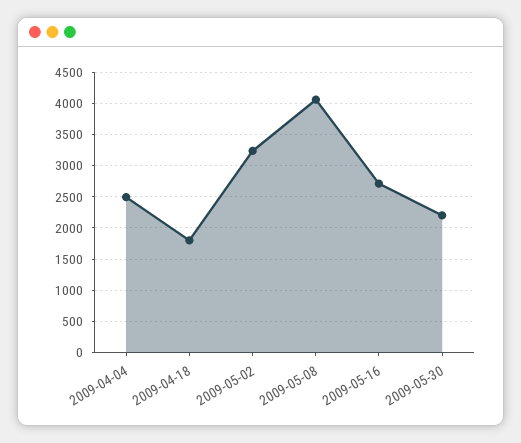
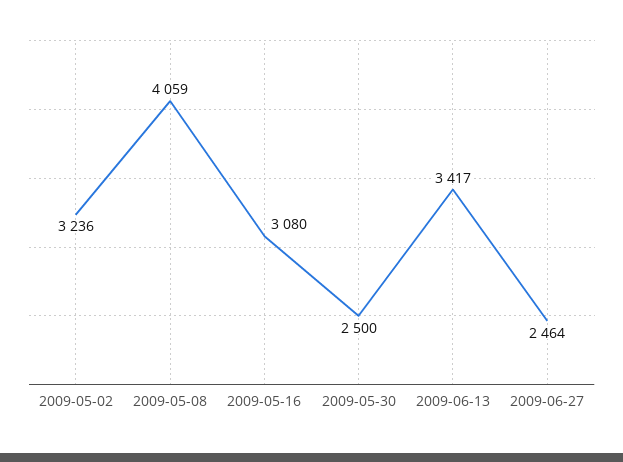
2009-04-04: 2500 -> none
2009-04-18: 1800 -> none
2009-05-16: 2700 -> 3080
2009-05-30: 2200 -> 2500
2009-06-13: none -> 3417
2009-06-27: none -> 2464

